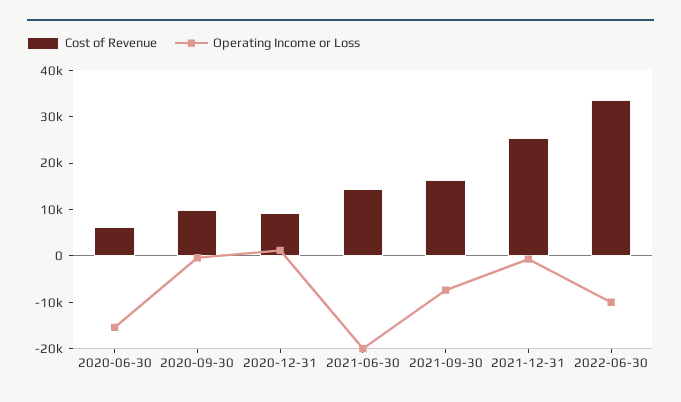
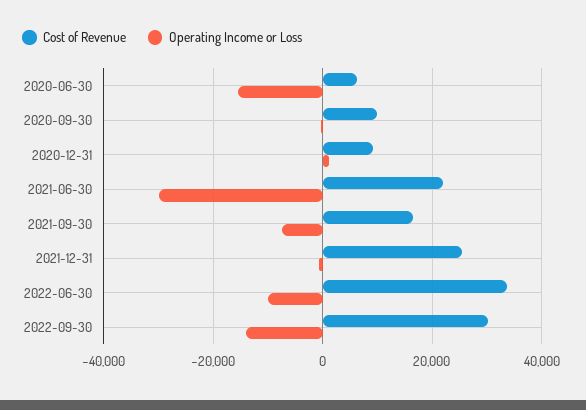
Cost of Revenue, 2021-06-30: 14000 -> 22000
Operating Income or Loss, 2021-06-30: -20000 -> -30000
Cost of Revenue, 2022-09-30: none -> 30000
Operating Income or Loss, 2022-09-30: none -> -14000

